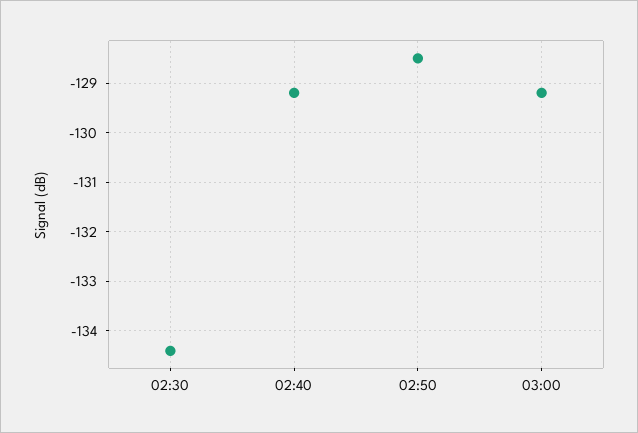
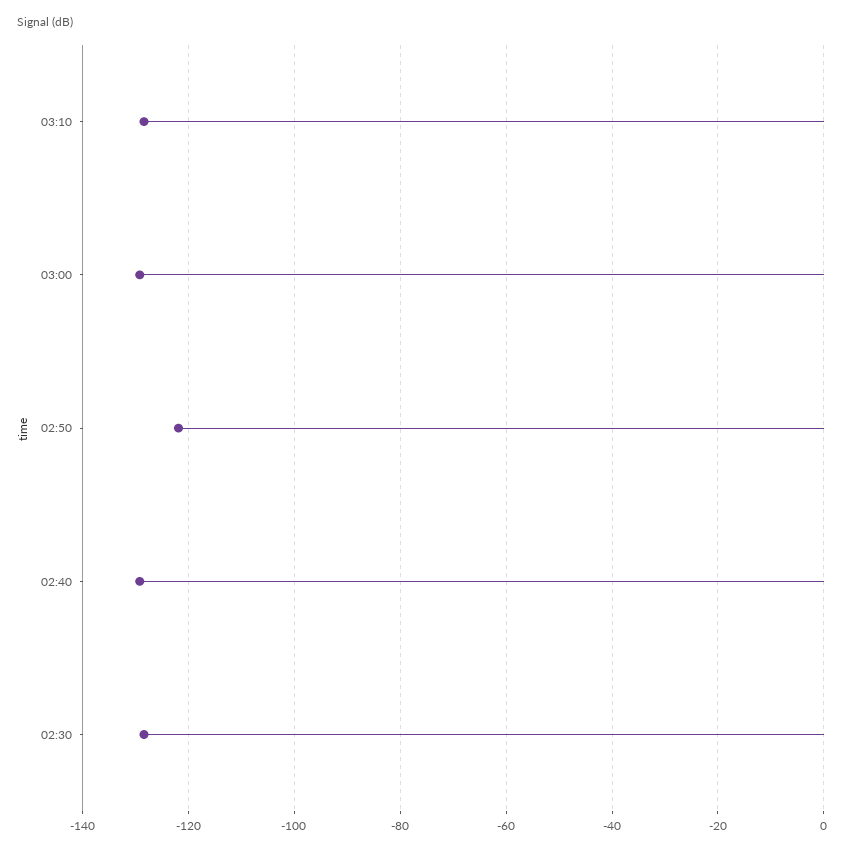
02:30: -134.5 -> -128
02:50: -128.5 -> -122
03:10: none -> -128

